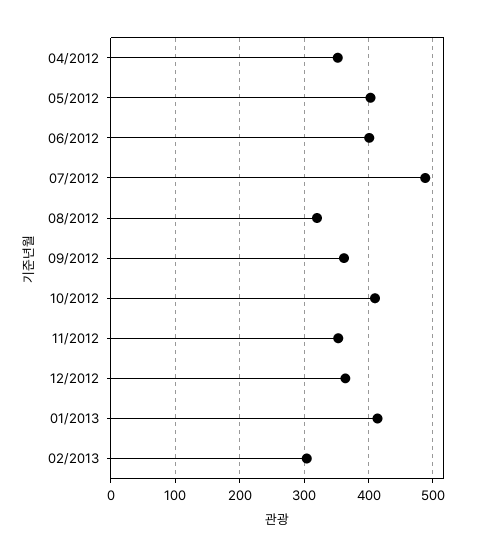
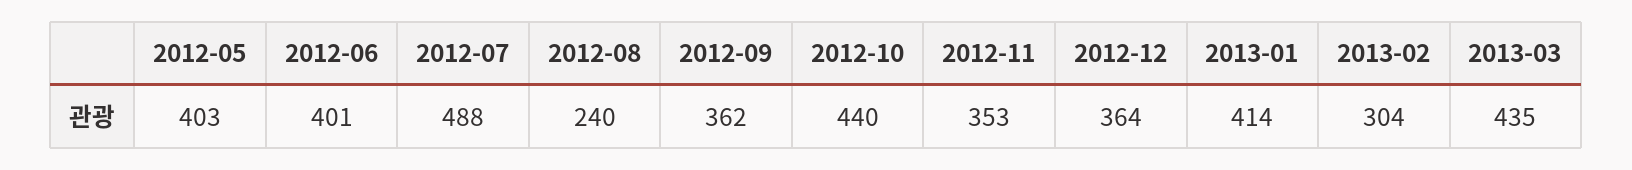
04/2012: 350 -> none
08/2012: 320 -> 240
10/2012: 410 -> 440
2013-03: none -> 435

